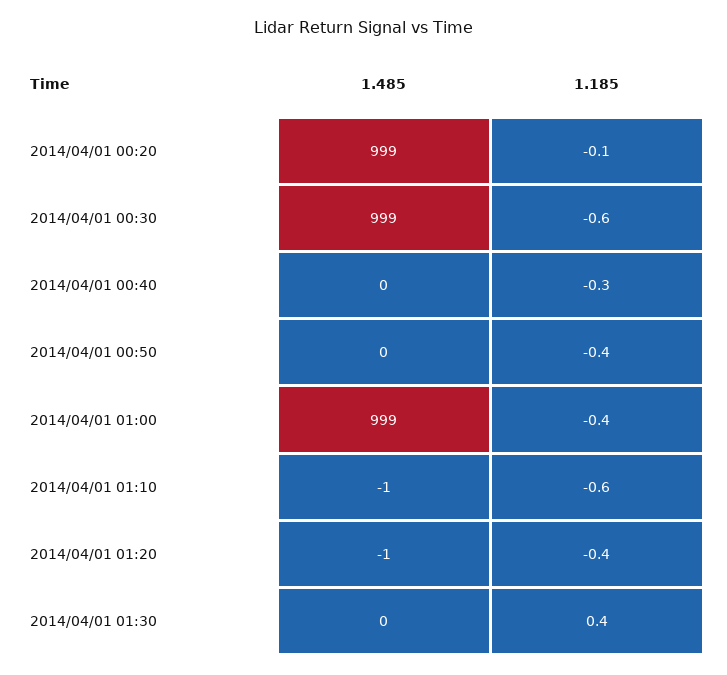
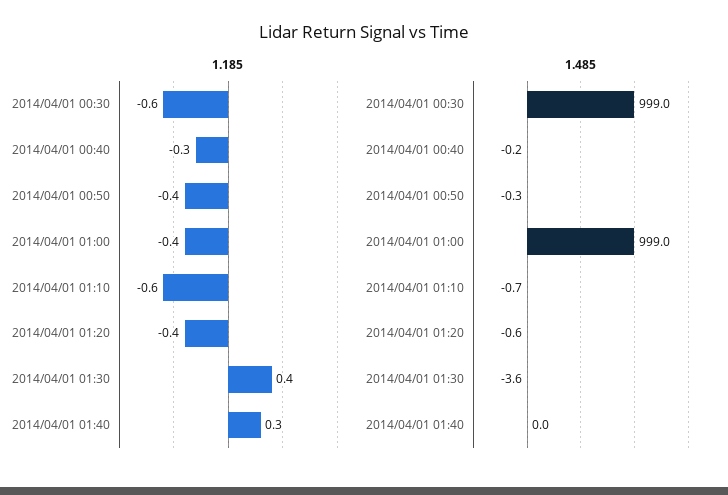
1.485, 2014/04/01 00:20: 999 -> none
1.185, 2014/04/01 00:20: -0.1 -> none
1.485, 2014/04/01 01:30: 0 -> -3.6
1.185, 2014/04/01 01:40: none -> 0.3
1.485, 2014/04/01 01:40: none -> 0

